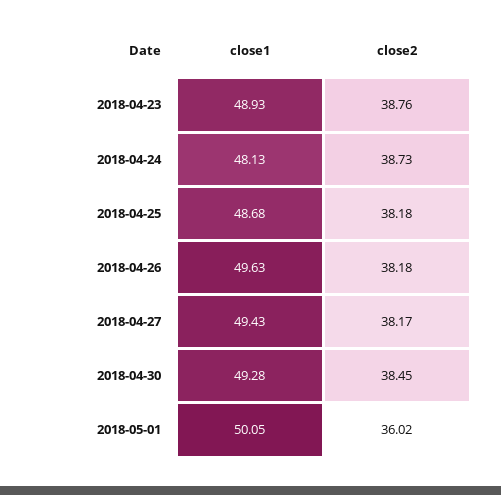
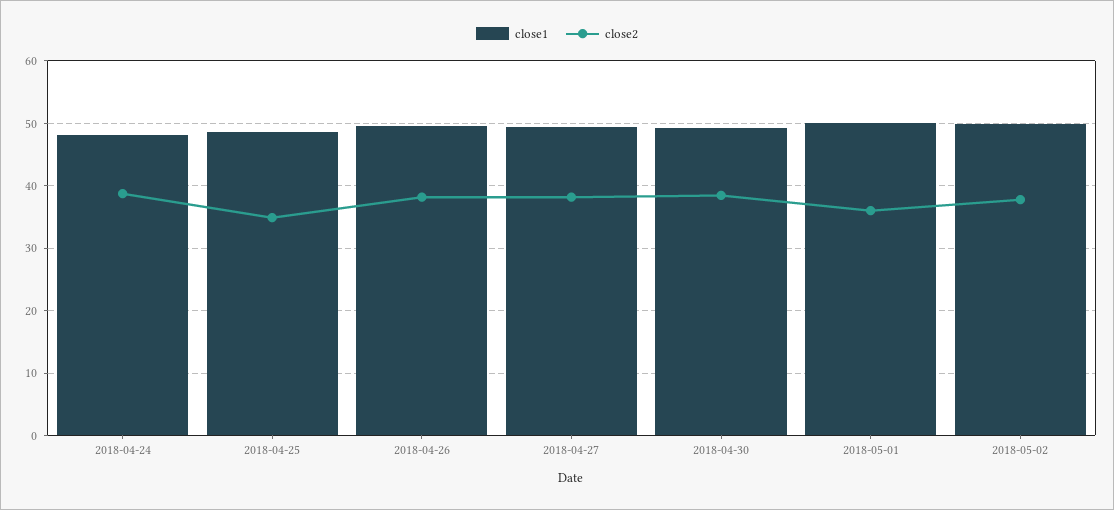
close1, 2018-04-23: 48.93 -> none
close2, 2018-04-23: 38.76 -> none
close2, 2018-04-25: 38.18 -> 35
close1, 2018-05-02: none -> 50
close2, 2018-05-02: none -> 38

